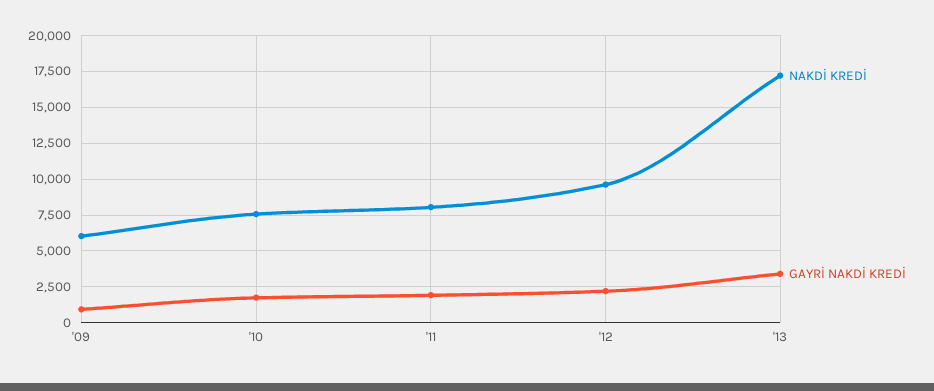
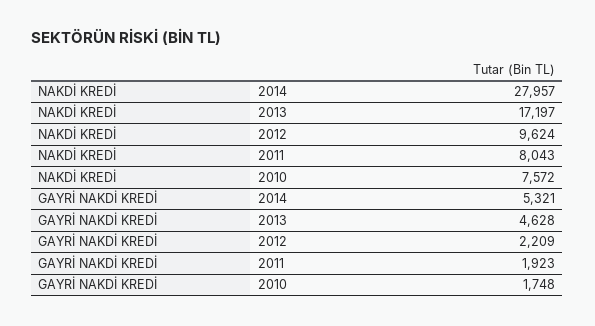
NAKDİ KREDİ, '09: 6000 -> none
GAYRİ NAKDİ KREDİ, '09: 1000 -> none
GAYRİ NAKDİ KREDİ, '13: 3500 -> 4628
NAKDİ KREDİ, 2014: none -> 27957
GAYRİ NAKDİ KREDİ, 2014: none -> 5321

